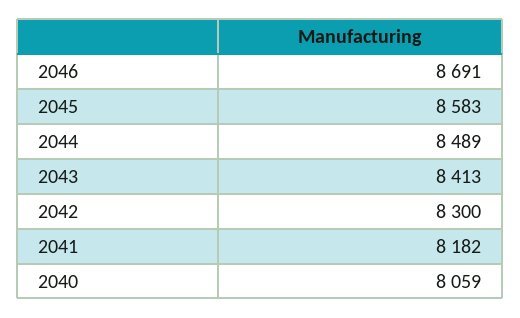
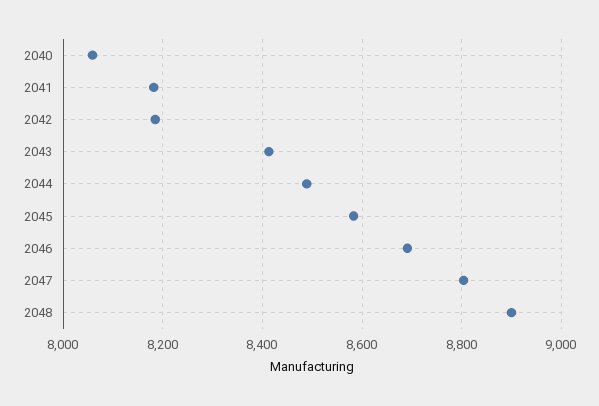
2042: 8300 -> 8180
2047: none -> 8800
2048: none -> 8900

